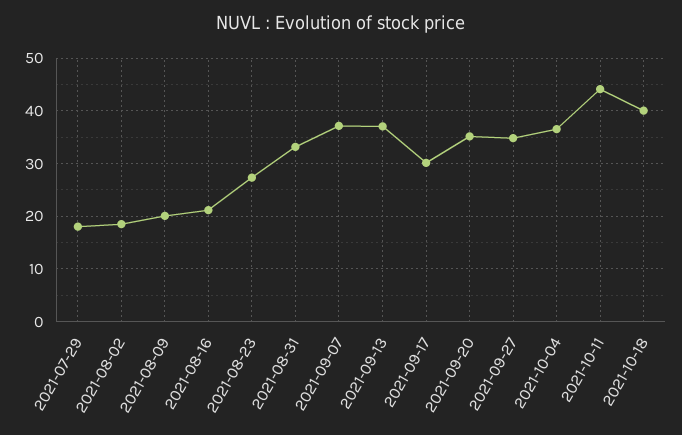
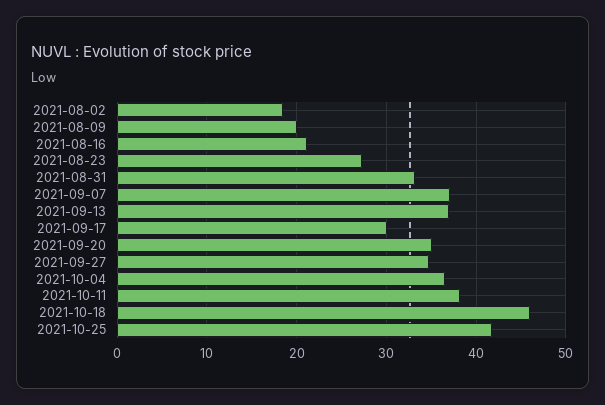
2021-07-29: 18 -> none
2021-10-11: 44 -> 38
2021-10-18: 40 -> 46
2021-10-25: none -> 42

